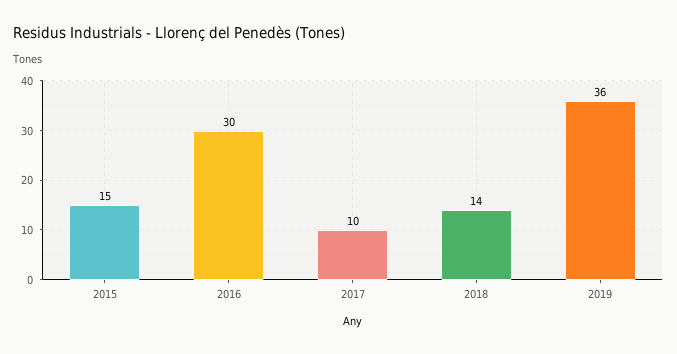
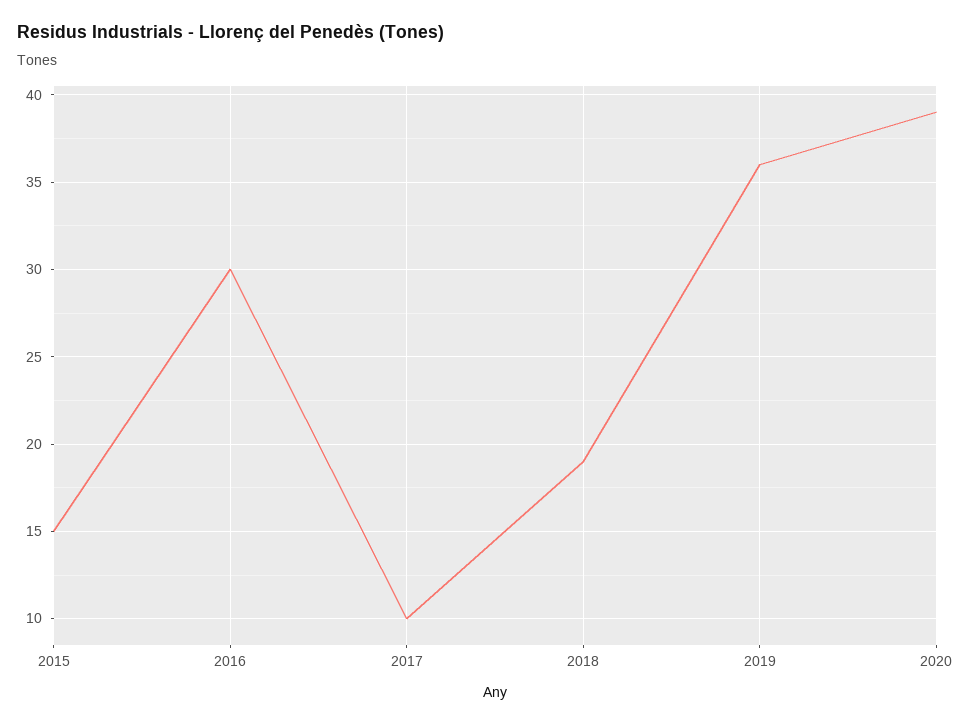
2018: 14 -> 19
2020: none -> 39

